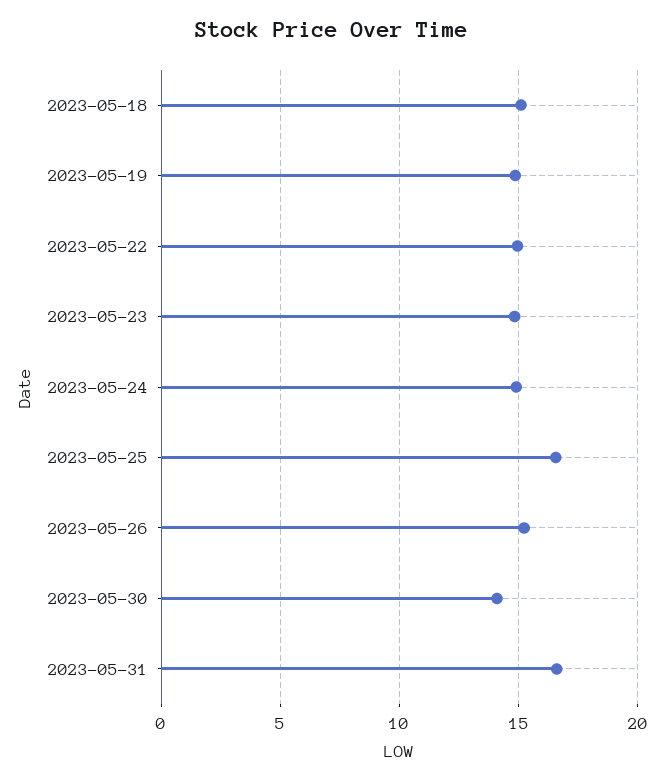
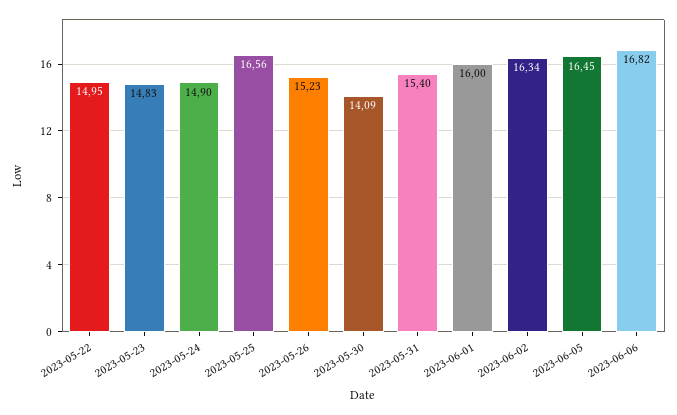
2023-05-18: 15 -> none
2023-05-19: 15 -> none
2023-05-31: 16.5 -> 15.4
2023-06-01: none -> 16
2023-06-02: none -> 16.34
2023-06-05: none -> 16.45
2023-06-06: none -> 16.82

